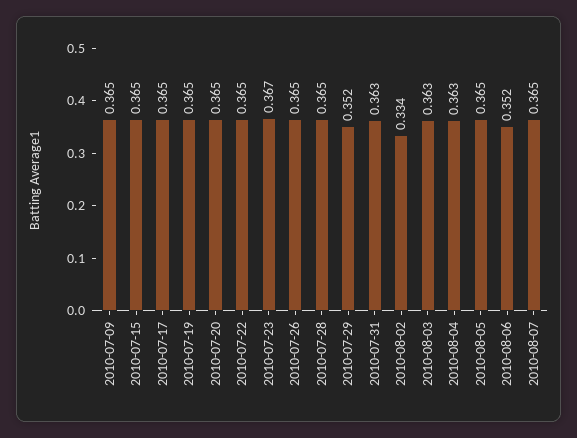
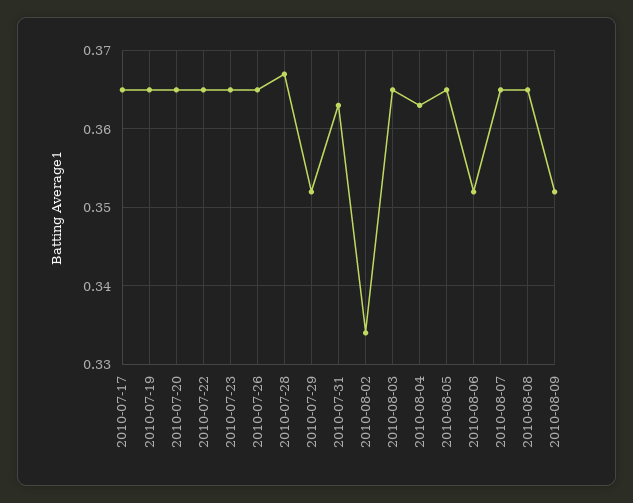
2010-07-09: 0.365 -> none
2010-07-15: 0.365 -> none
2010-07-23: 0.367 -> 0.365
2010-07-28: 0.365 -> 0.367
2010-08-03: 0.363 -> 0.365
2010-08-08: none -> 0.365
2010-08-09: none -> 0.352

